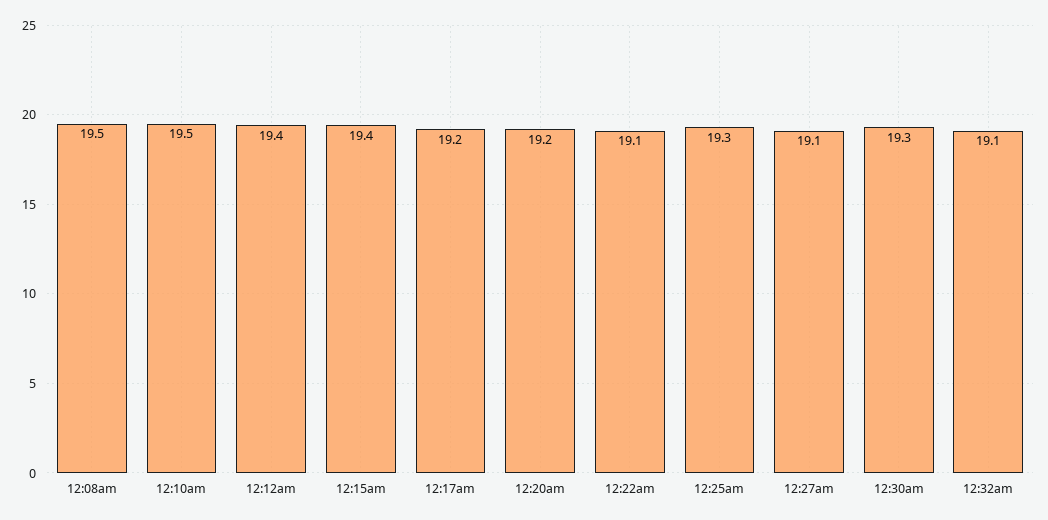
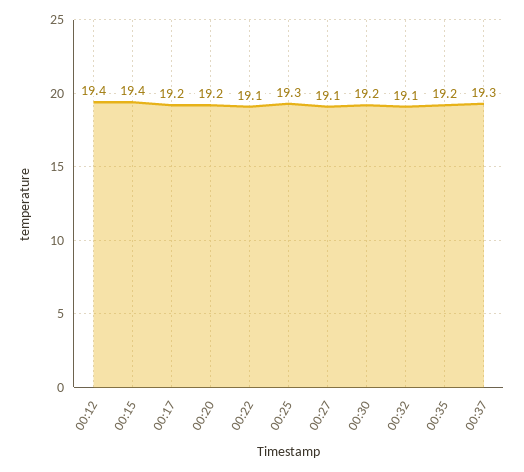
12:08am: 19.5 -> none
12:10am: 19.5 -> none
12:30am: 19.3 -> 19.2
00:35: none -> 19.2
00:37: none -> 19.3

